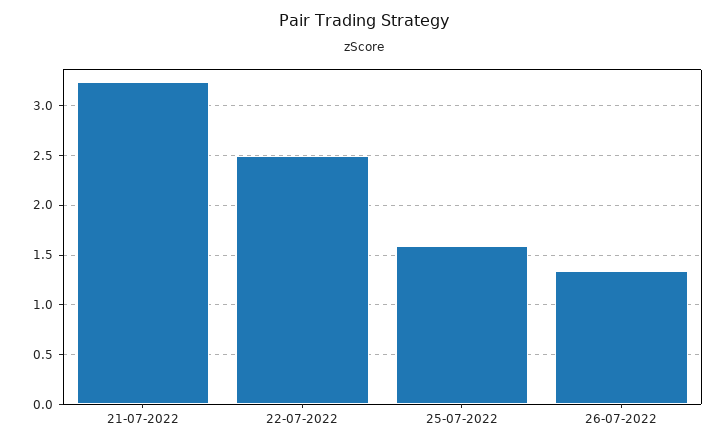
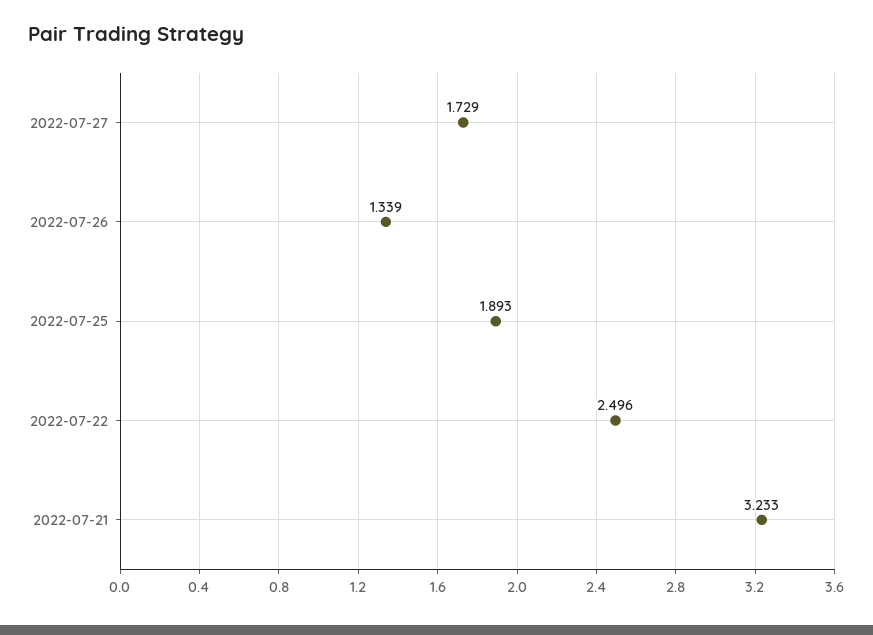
25-07-2022: 1.6 -> 1.893
2022-07-27: none -> 1.729

